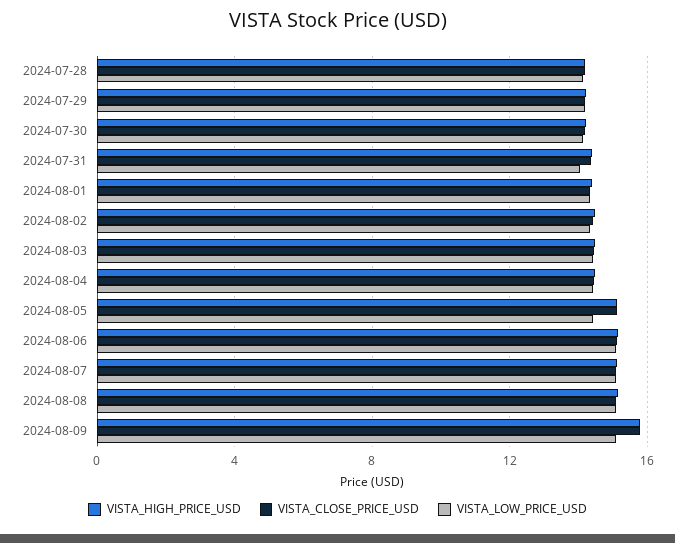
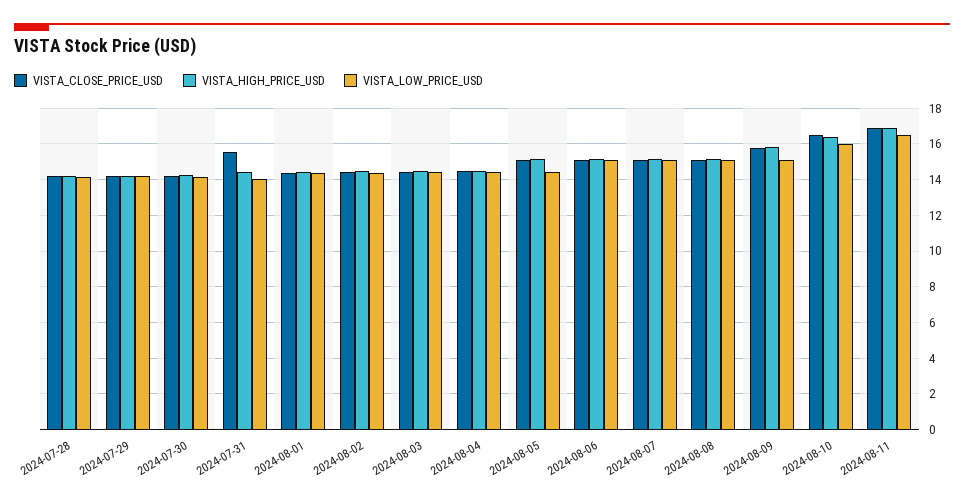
VISTA_CLOSE_PRICE_USD, 2024-07-31: 14.5 -> 15.5
VISTA_CLOSE_PRICE_USD, 2024-08-10: none -> 16.5
VISTA_HIGH_PRICE_USD, 2024-08-10: none -> 16.5
VISTA_LOW_PRICE_USD, 2024-08-10: none -> 16
VISTA_CLOSE_PRICE_USD, 2024-08-11: none -> 17
VISTA_HIGH_PRICE_USD, 2024-08-11: none -> 17
VISTA_LOW_PRICE_USD, 2024-08-11: none -> 16.5

